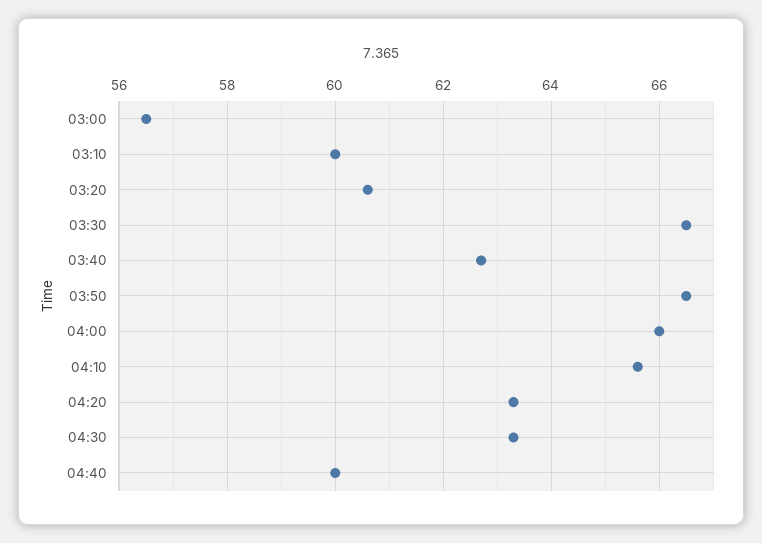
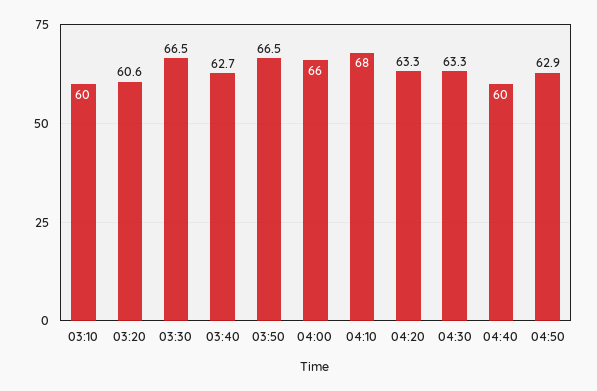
03:00: 56.5 -> none
04:10: 65.5 -> 68
04:50: none -> 62.9

